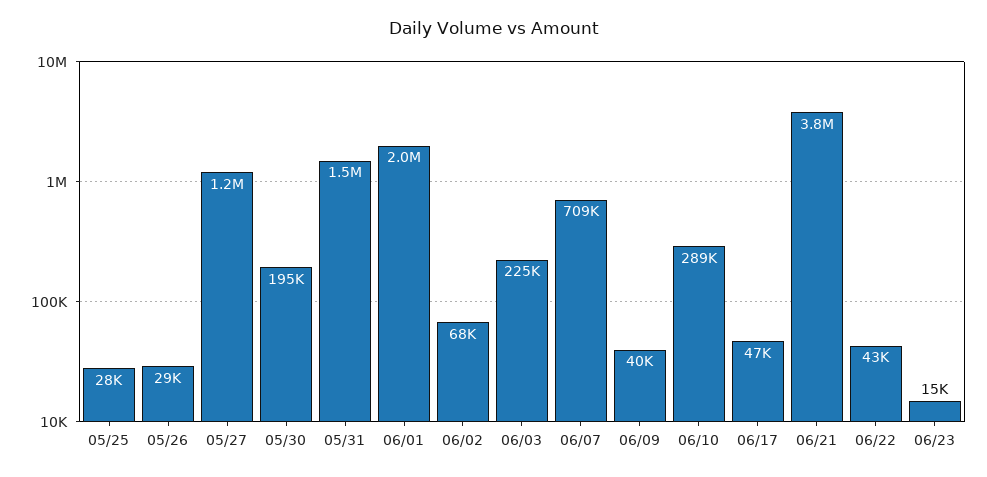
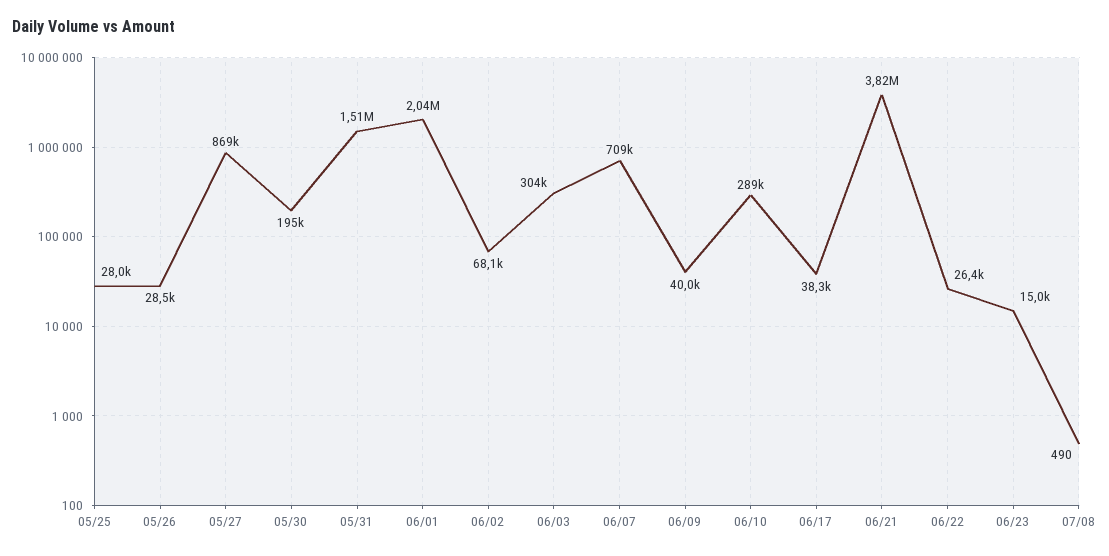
05/27: 1200000 -> 869000
06/03: 225000 -> 304000
06/17: 47000 -> 38300
06/22: 43000 -> 26400
07/08: none -> 490

